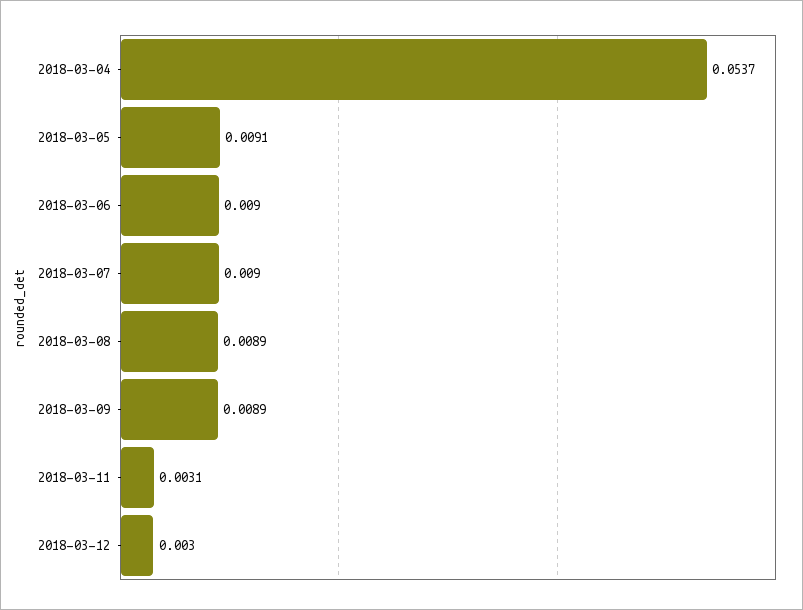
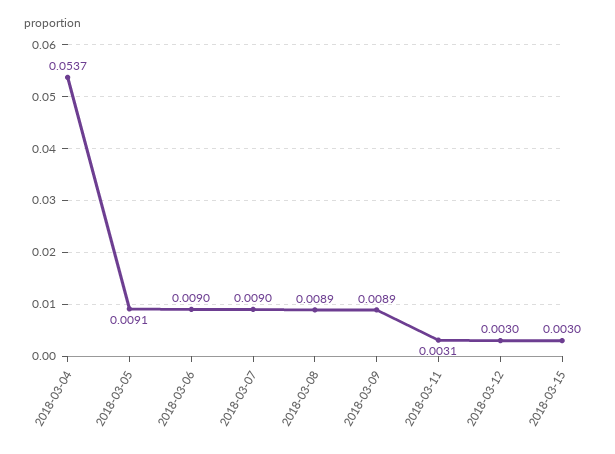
2018-03-15: none -> 0.003

